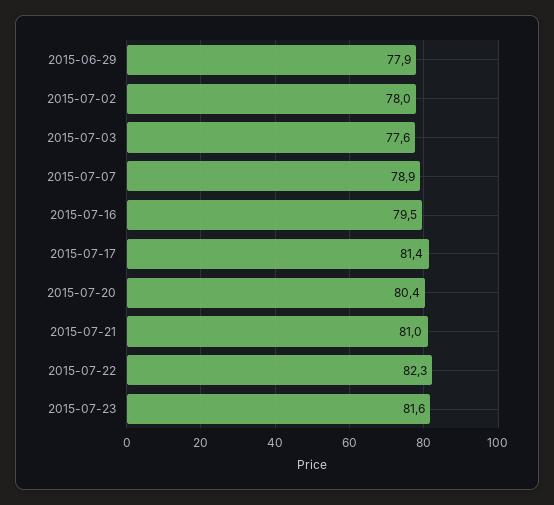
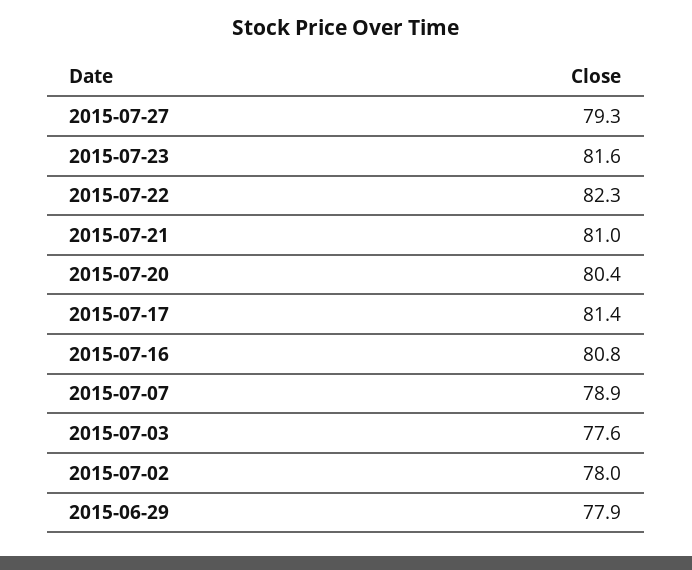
2015-07-16: 79.5 -> 80.8
2015-07-27: none -> 79.3

